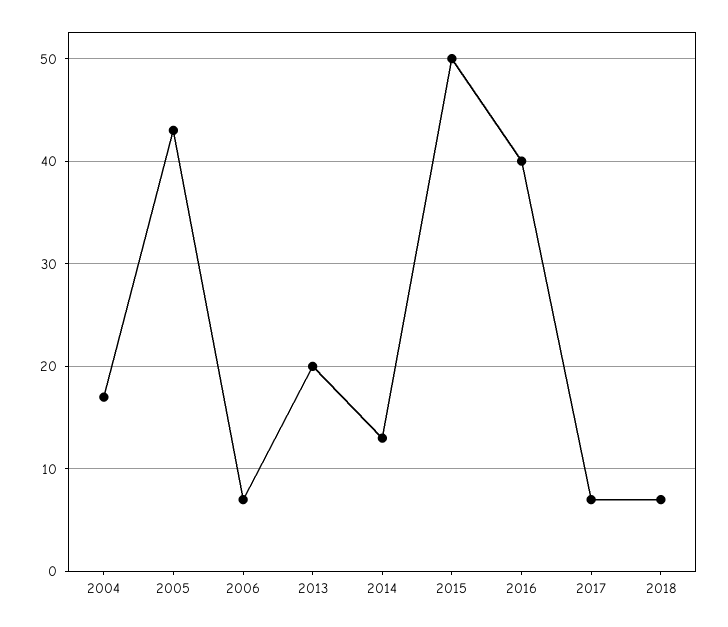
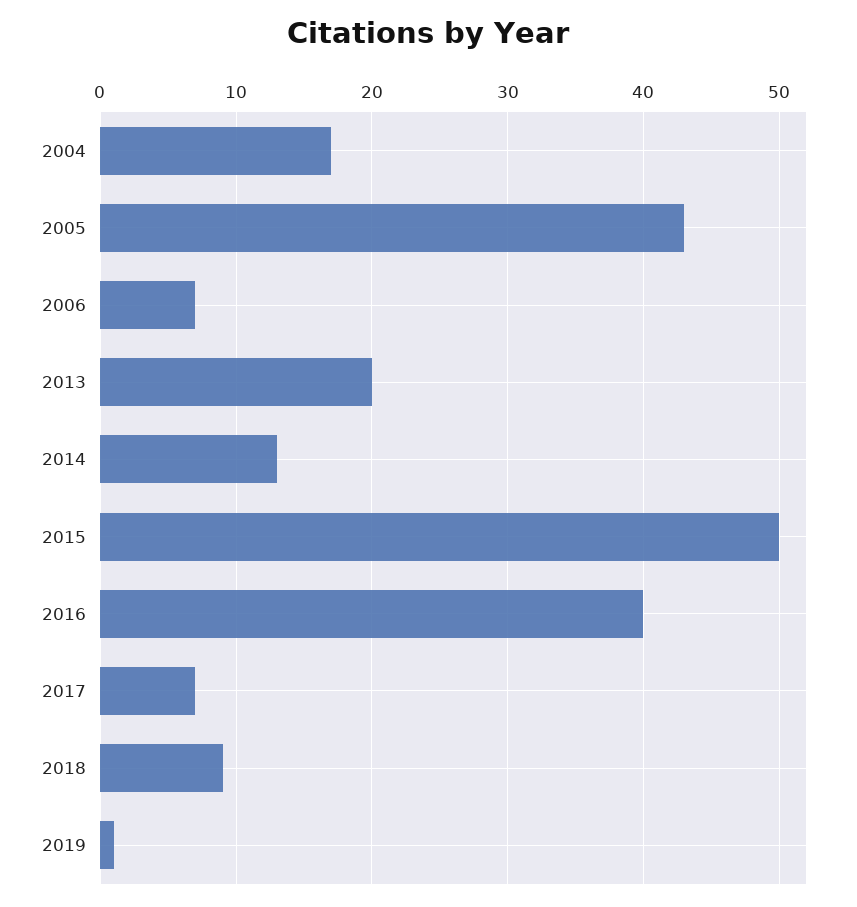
2018: 7 -> 9
2019: none -> 1

